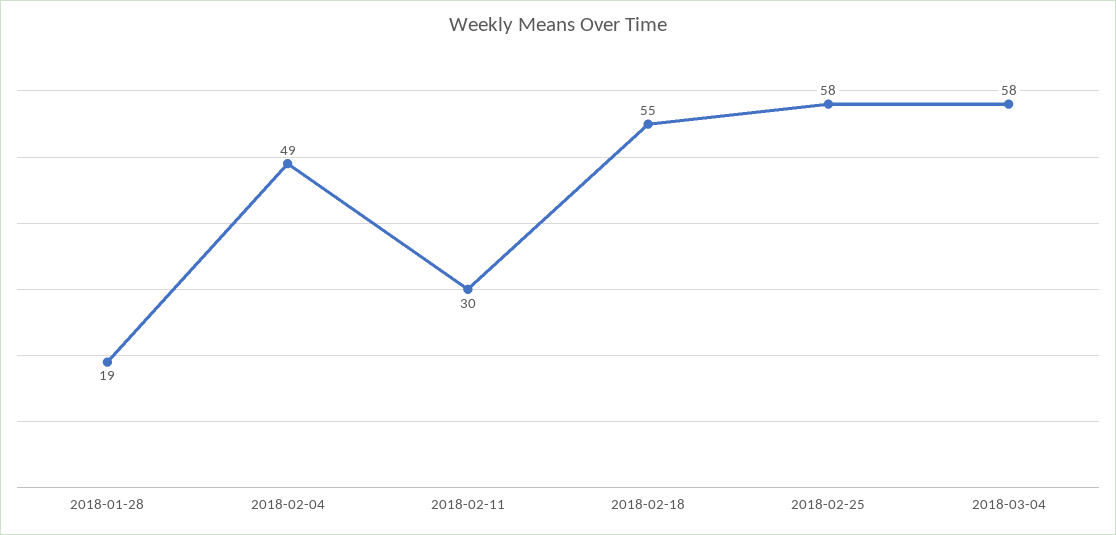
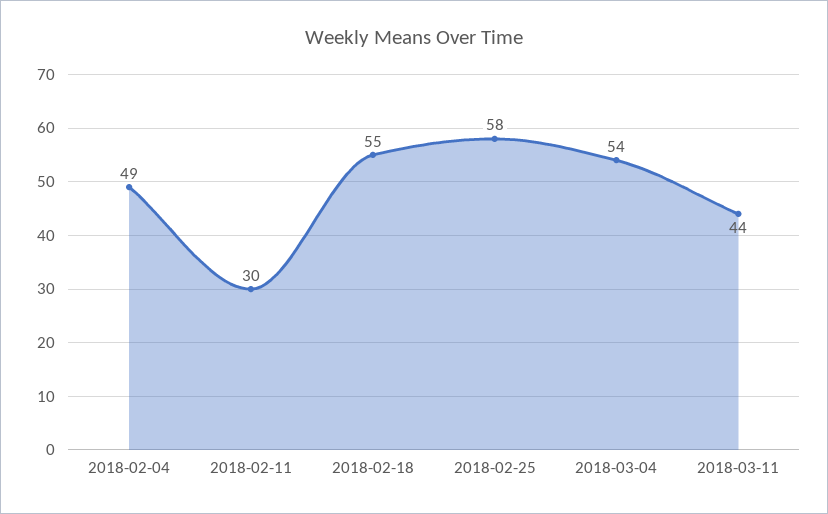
2018-01-28: 19 -> none
2018-03-04: 58 -> 54
2018-03-11: none -> 44

